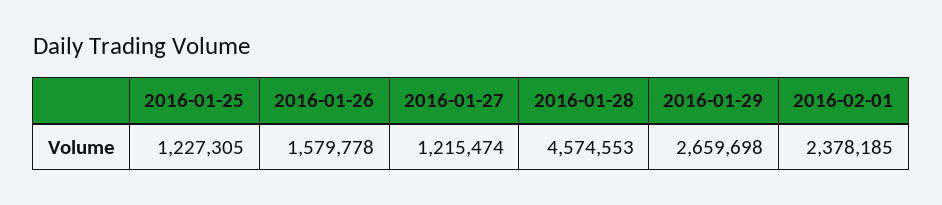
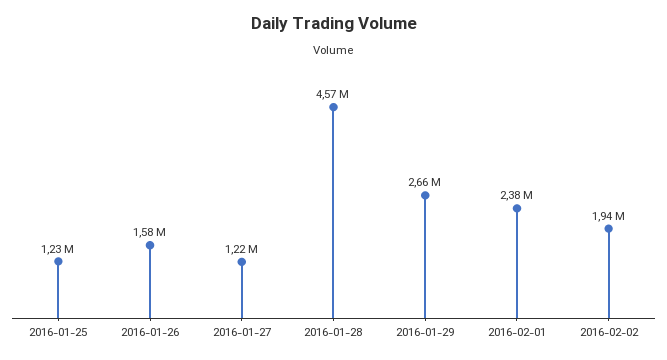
2016-02-02: none -> 1940000

